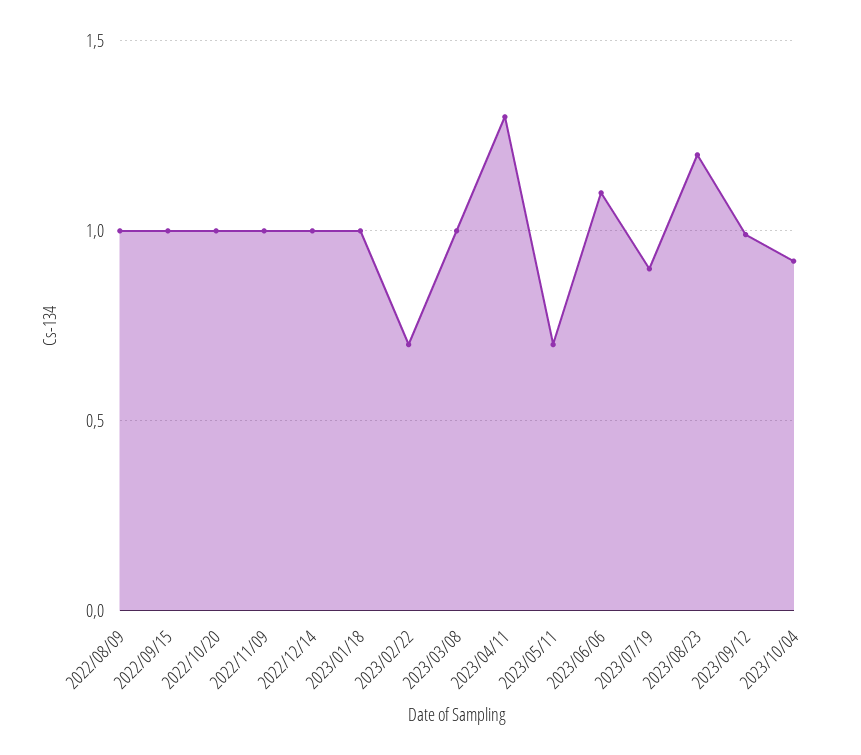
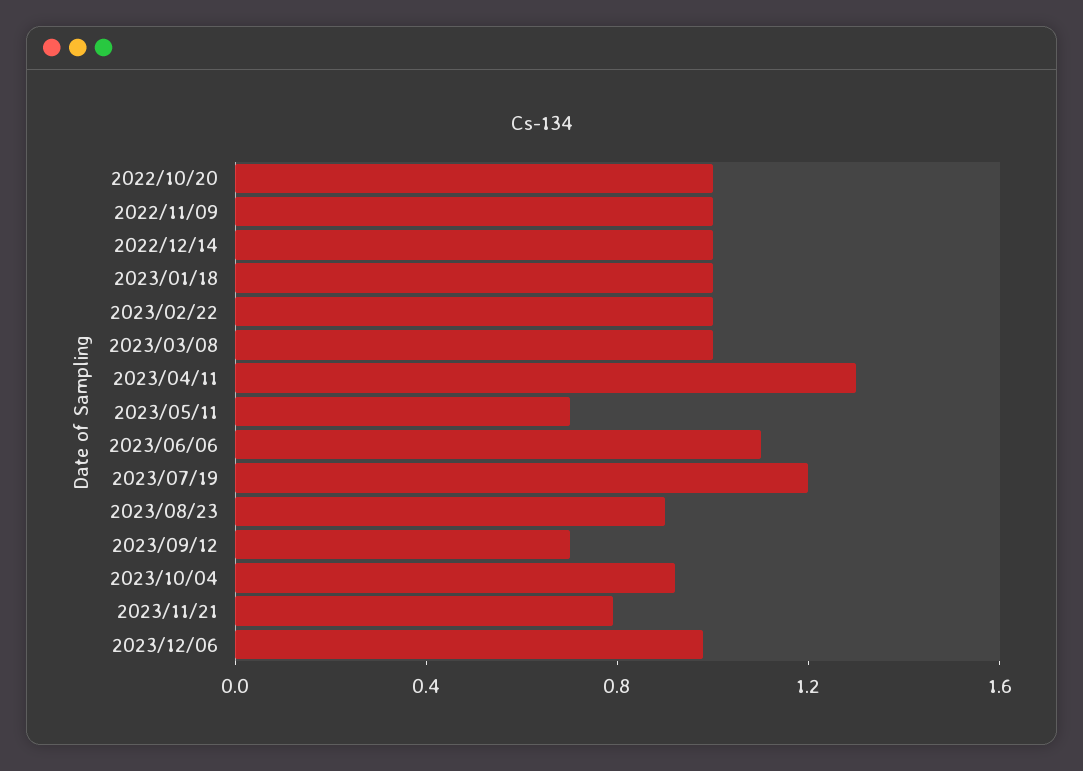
2022/08/09: 1 -> none
2022/09/15: 1 -> none
2023/02/22: 0.7 -> 1
2023/07/19: 0.9 -> 1.2
2023/08/23: 1.2 -> 0.9
2023/09/12: 1 -> 0.7
2023/11/21: none -> 0.8
2023/12/06: none -> 1

